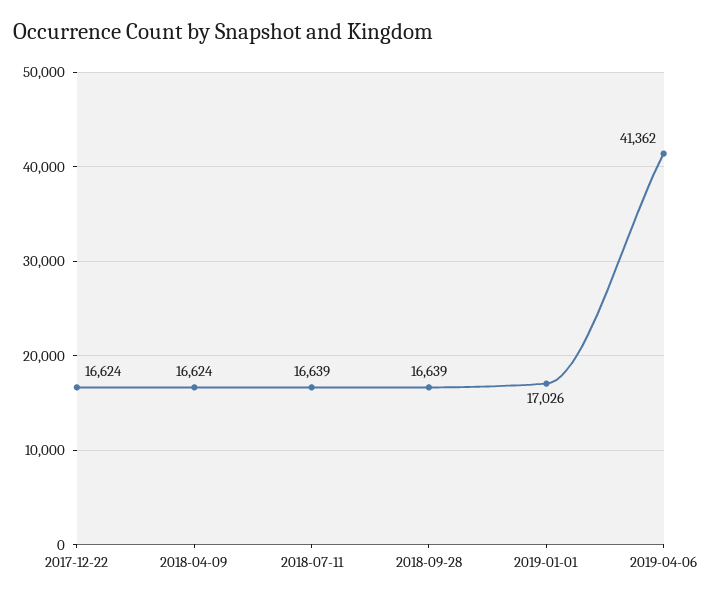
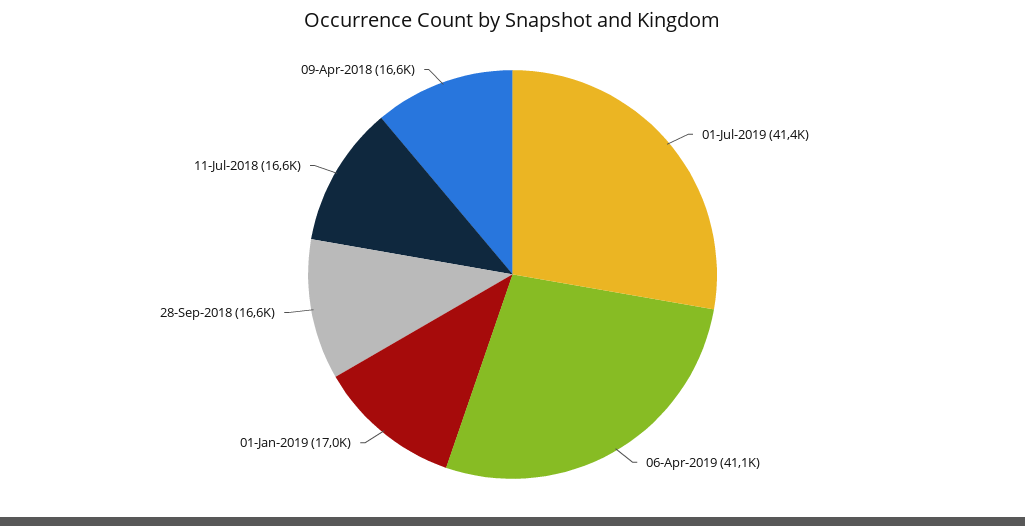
2017-12-22: 16624 -> none
2019-04-06: 41362 -> 41100
01-Jul-2019: none -> 41400

